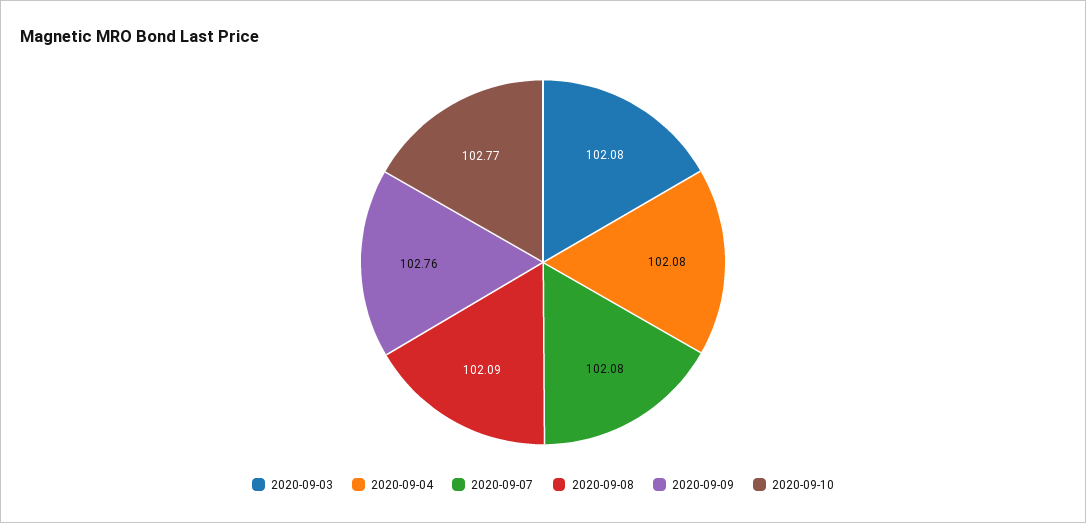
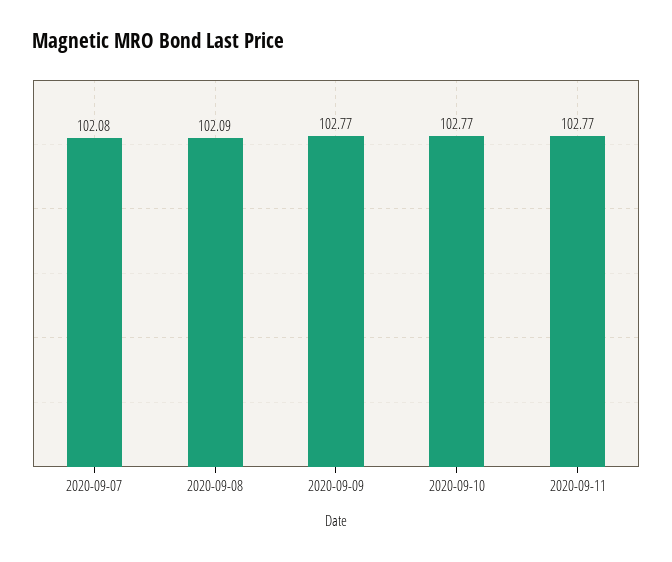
2020-09-03: 102.08 -> none
2020-09-04: 102.08 -> none
2020-09-09: 102.76 -> 102.77
2020-09-11: none -> 102.77

